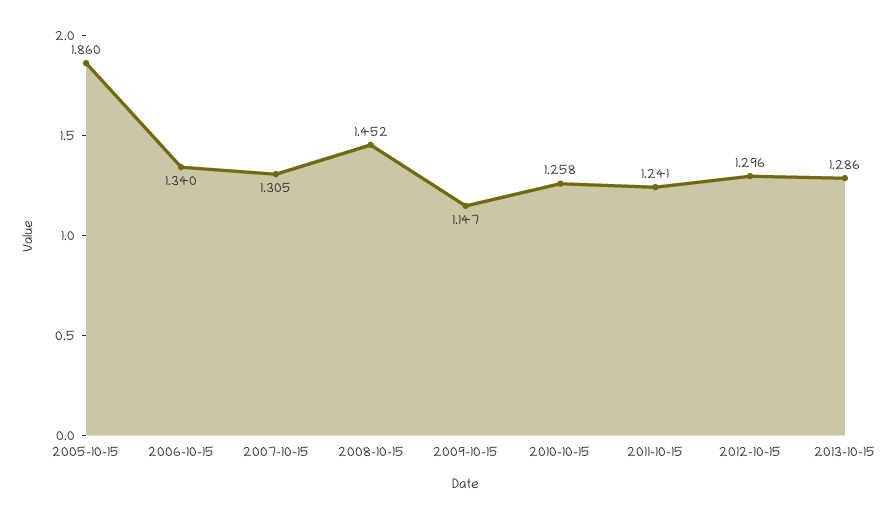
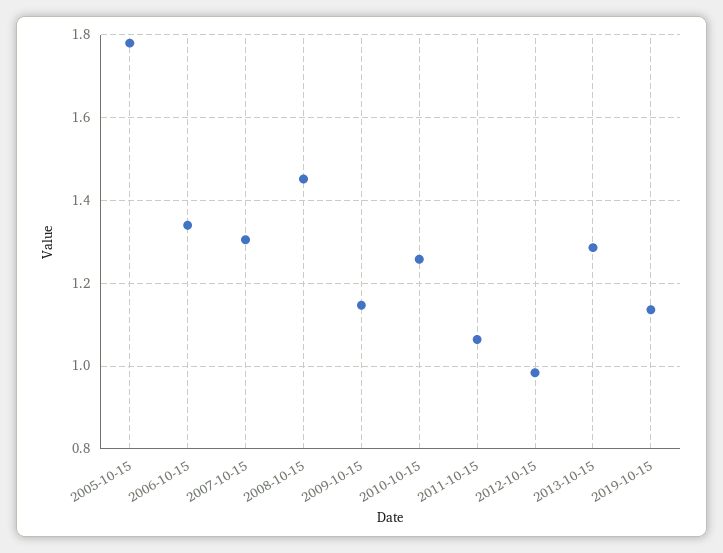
2005-10-15: 1.86 -> 1.78
2011-10-15: 1.241 -> 1.06
2012-10-15: 1.296 -> 0.98
2019-10-15: none -> 1.14

